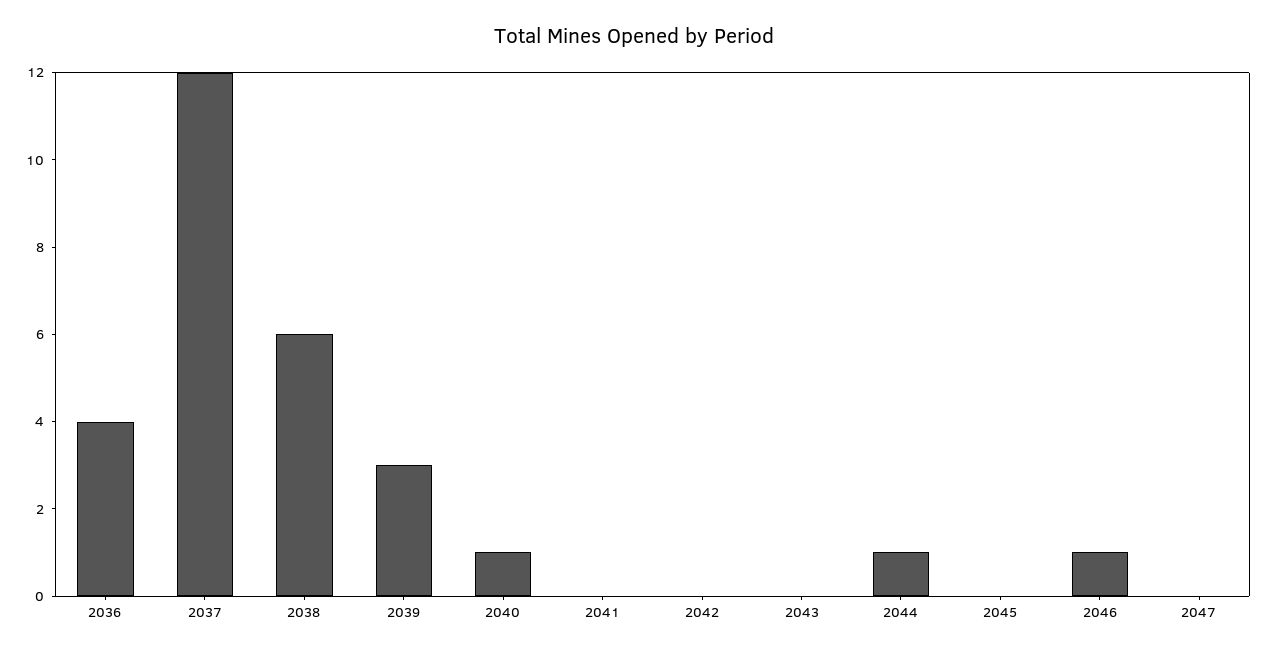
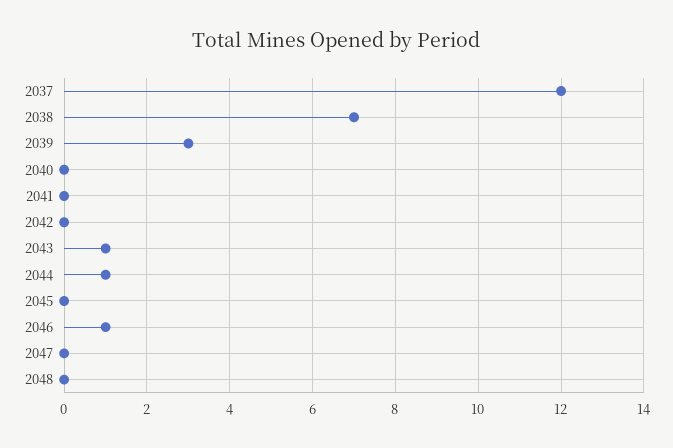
2036: 4 -> none
2038: 6 -> 7
2040: 1 -> 0
2043: 0 -> 1
2048: none -> 0

